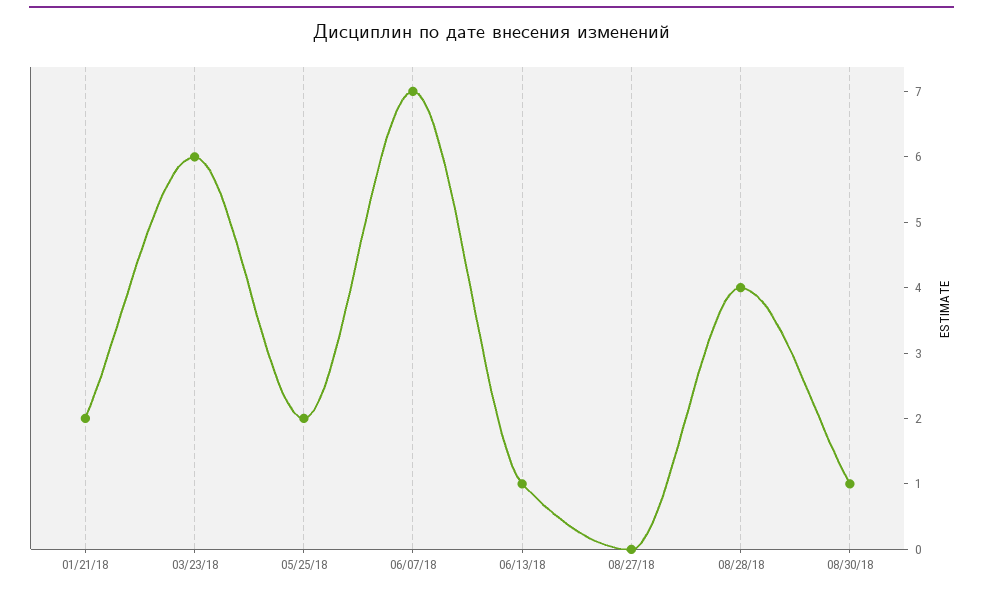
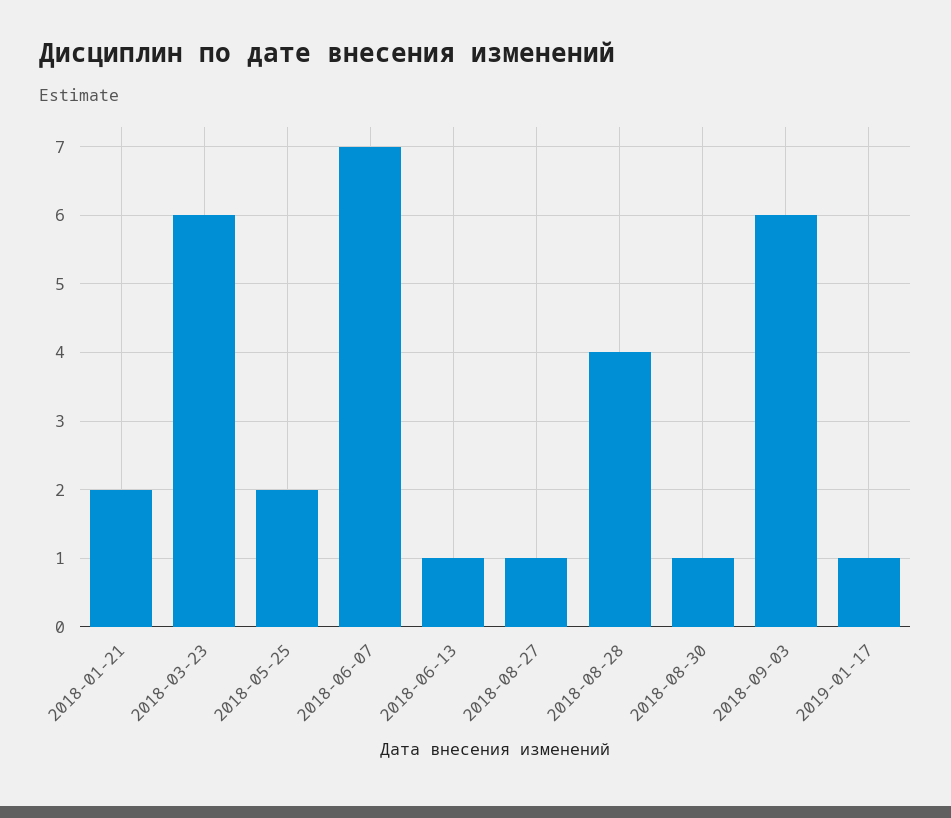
08/27/18: 0 -> 1
2018-09-03: none -> 6
2019-01-17: none -> 1

